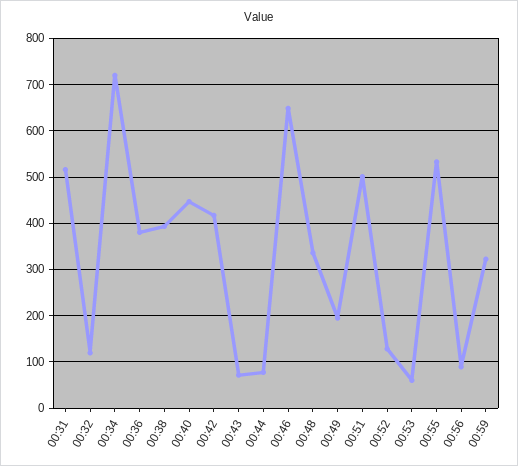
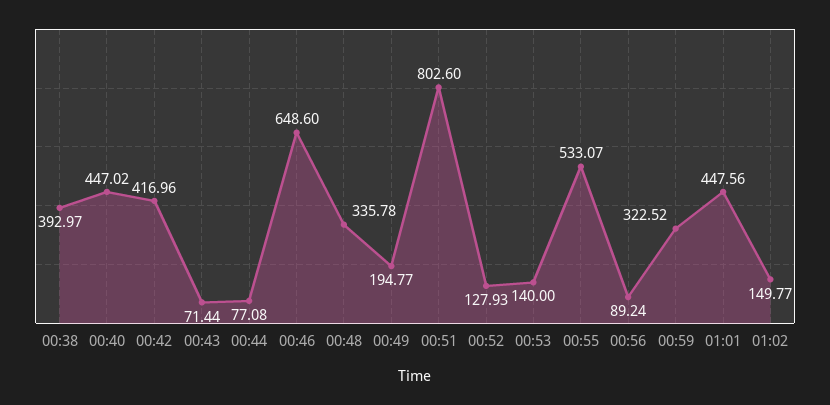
00:31: 520 -> none
00:32: 120 -> none
00:34: 720 -> none
00:36: 380 -> none
00:51: 500 -> 802.6
00:53: 60 -> 140
01:01: none -> 447.56
01:02: none -> 149.77

